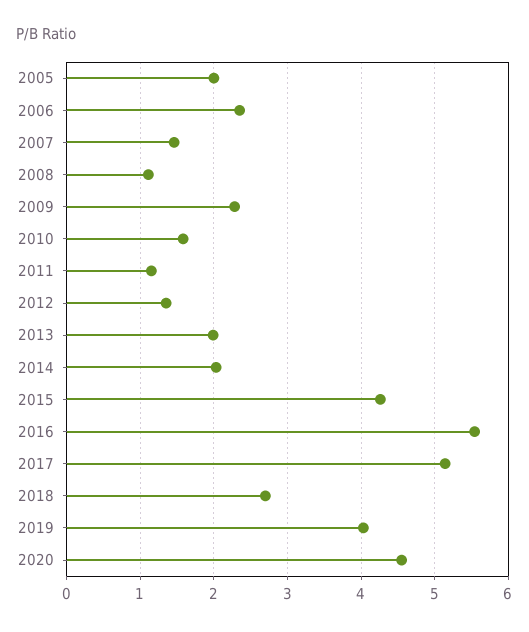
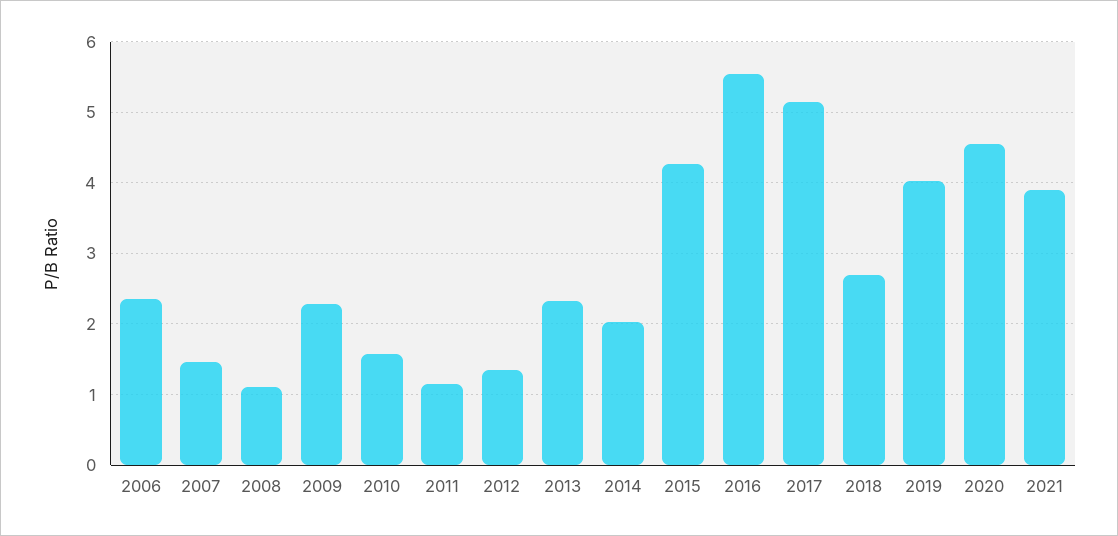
2005: 2 -> none
2013: 2 -> 2.3
2021: none -> 3.9

